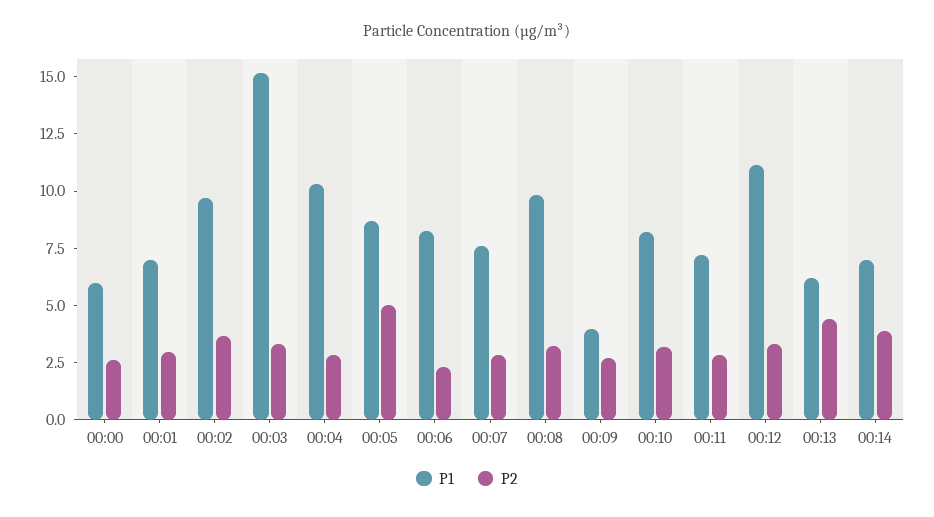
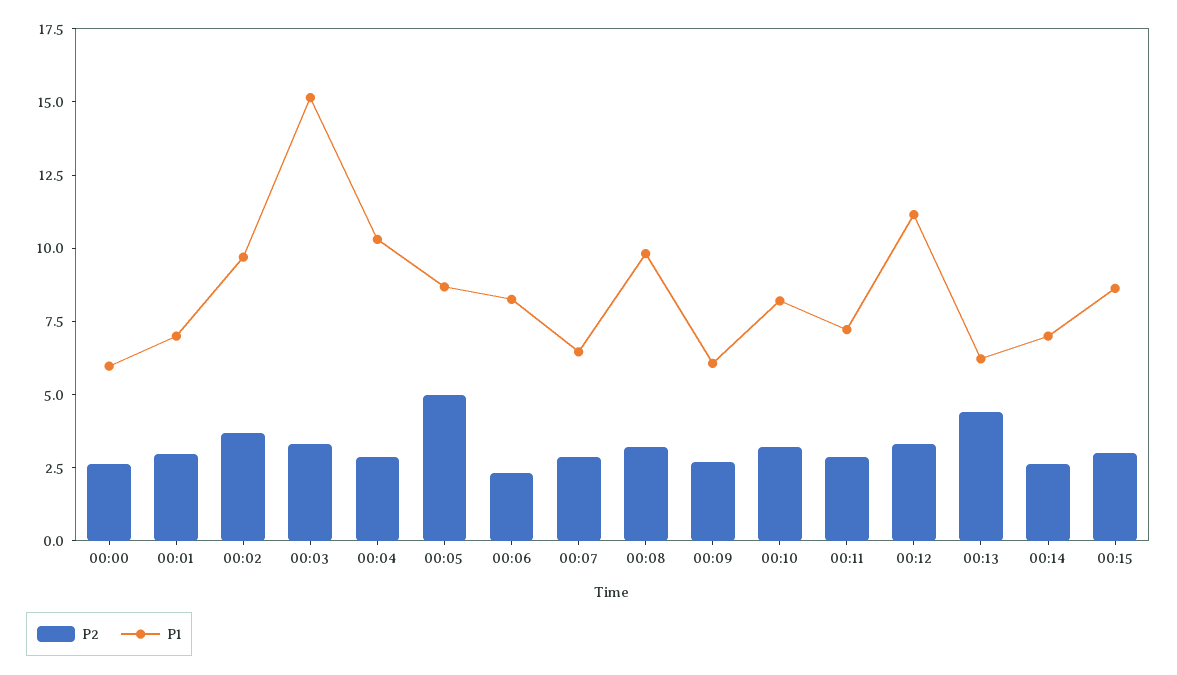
P1, 00:07: 7.5 -> 6.5
P1, 00:09: 4 -> 6
P2, 00:14: 4 -> 2.5
P2, 00:15: none -> 3
P1, 00:15: none -> 8.5

